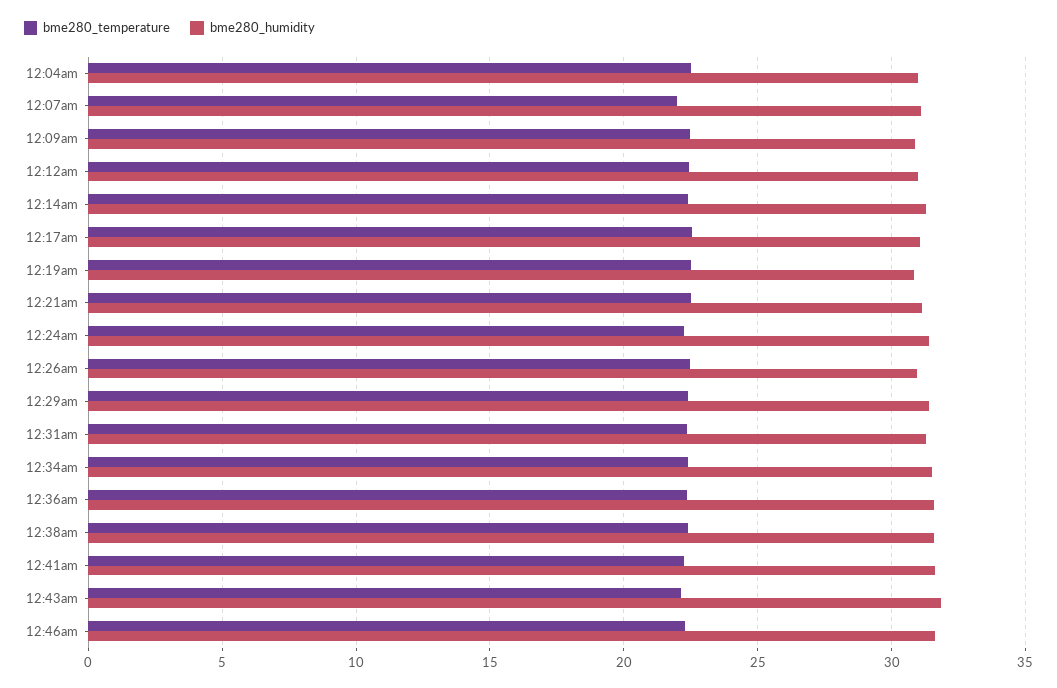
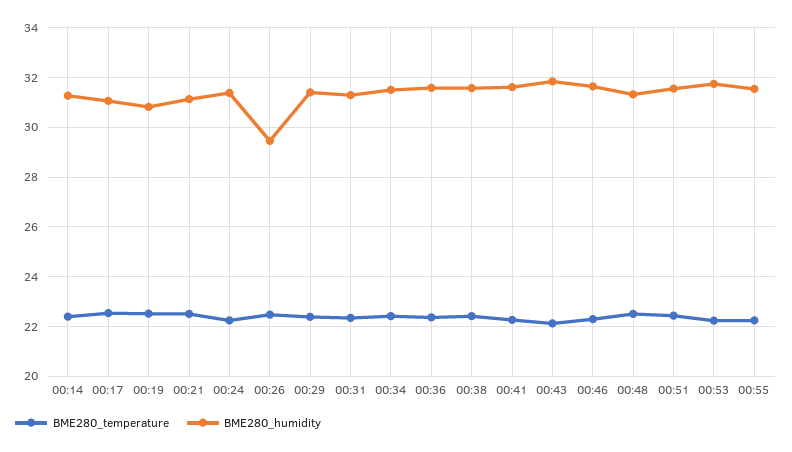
bme280_temperature, 12:04am: 22.5 -> none
bme280_humidity, 12:04am: 31 -> none
bme280_temperature, 12:07am: 22 -> none
bme280_humidity, 12:07am: 31 -> none
bme280_temperature, 12:09am: 22.5 -> none
bme280_humidity, 12:09am: 31 -> none
bme280_temperature, 12:12am: 22.5 -> none
bme280_humidity, 12:12am: 31 -> none
bme280_humidity, 12:26am: 31 -> 29.5
bme280_temperature, 00:48: none -> 22.5
bme280_humidity, 00:48: none -> 31.25
bme280_temperature, 00:51: none -> 22.5
bme280_humidity, 00:51: none -> 31.5
bme280_temperature, 00:53: none -> 22.25
bme280_humidity, 00:53: none -> 31.75
bme280_temperature, 00:55: none -> 22.25
bme280_humidity, 00:55: none -> 31.5

